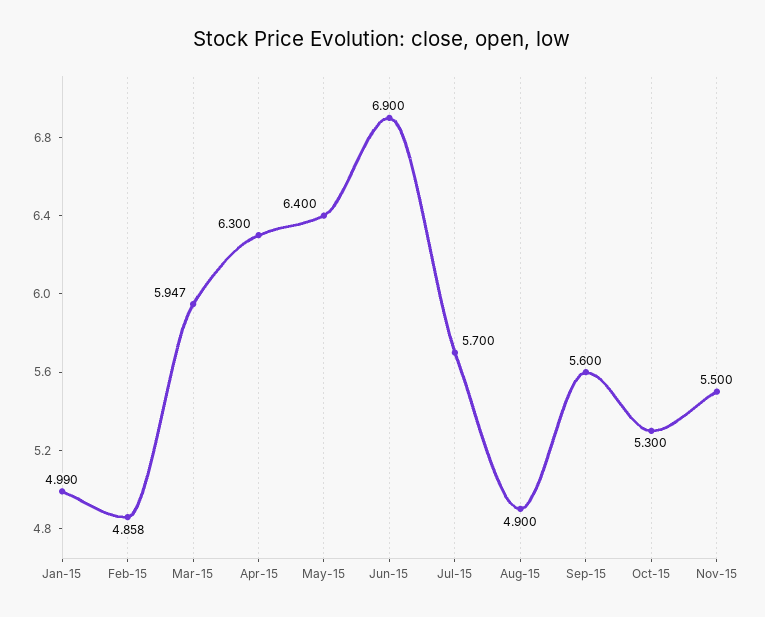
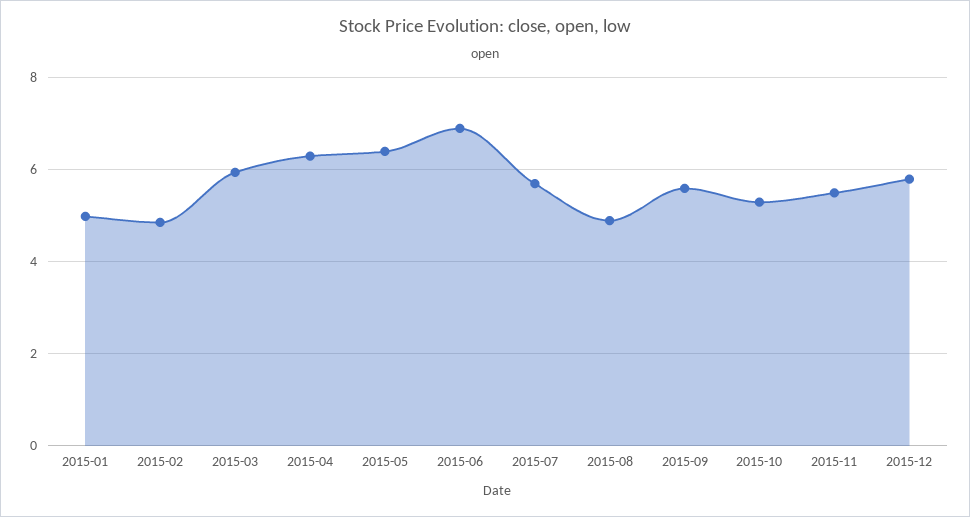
2015-12: none -> 5.8

